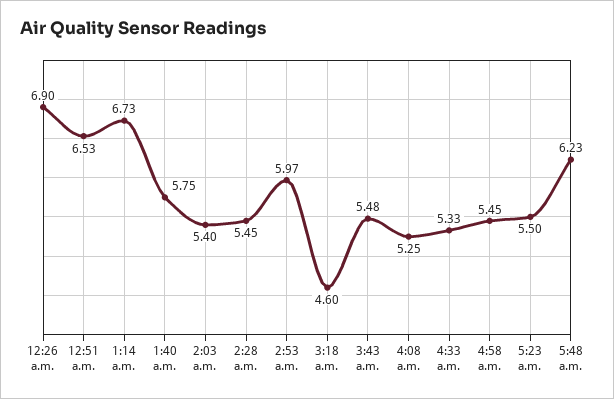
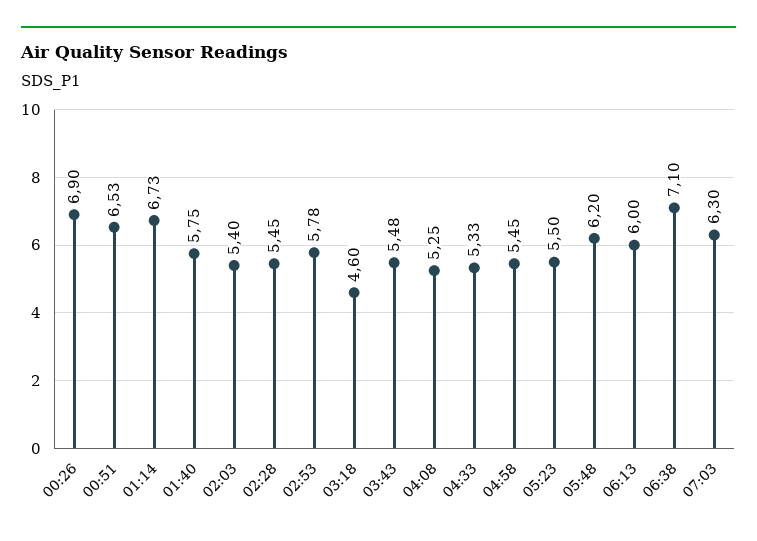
2:53 a.m.: 5.97 -> 5.78
5:48 a.m.: 6.23 -> 6.2
06:13: none -> 6
06:38: none -> 7.1
07:03: none -> 6.3

